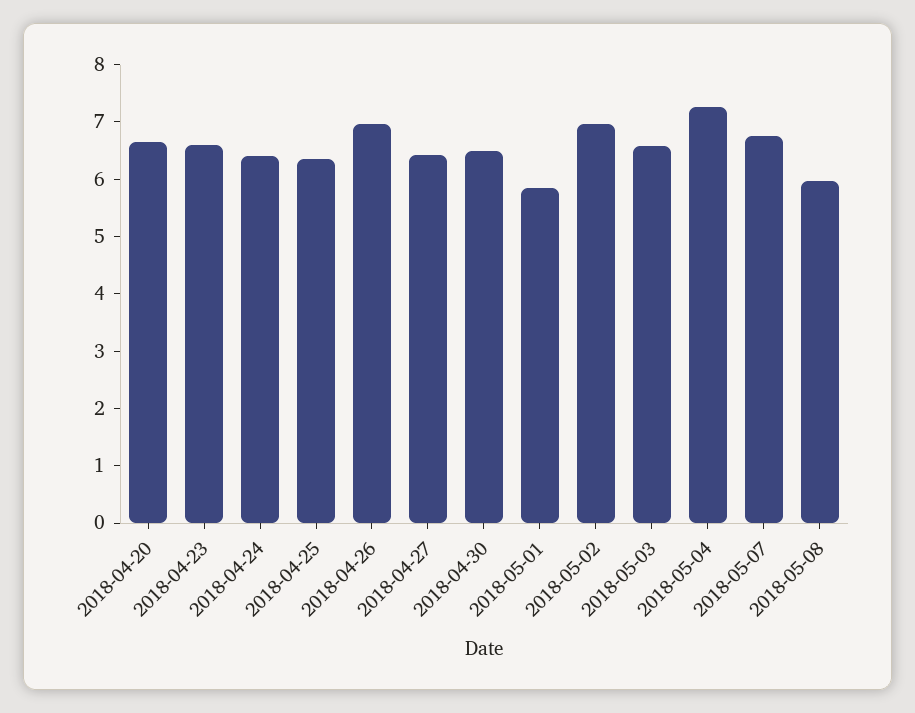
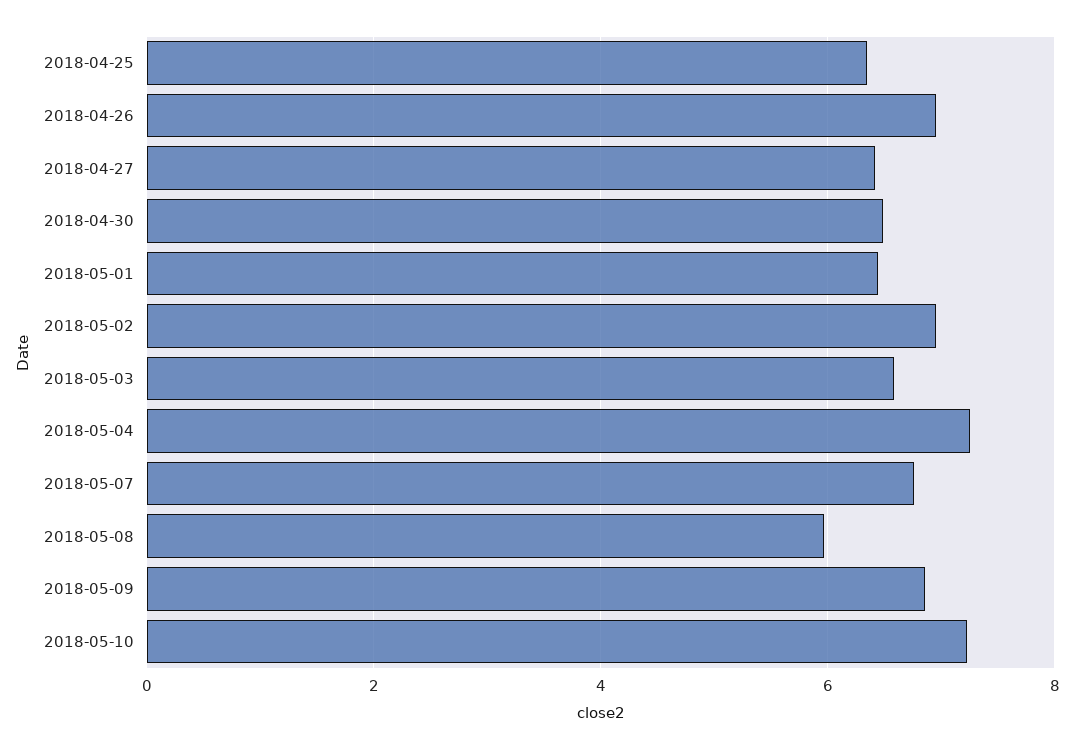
2018-04-20: 6.6 -> none
2018-04-23: 6.6 -> none
2018-04-24: 6.4 -> none
2018-05-01: 5.8 -> 6.4
2018-05-09: none -> 6.8
2018-05-10: none -> 7.2

